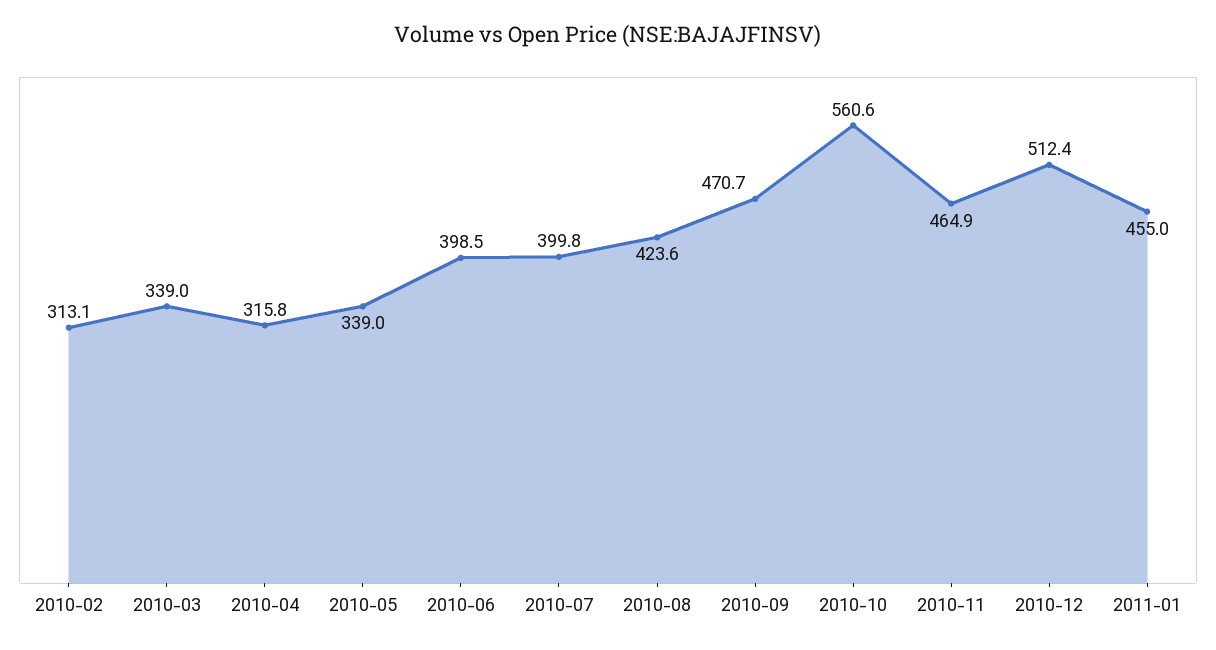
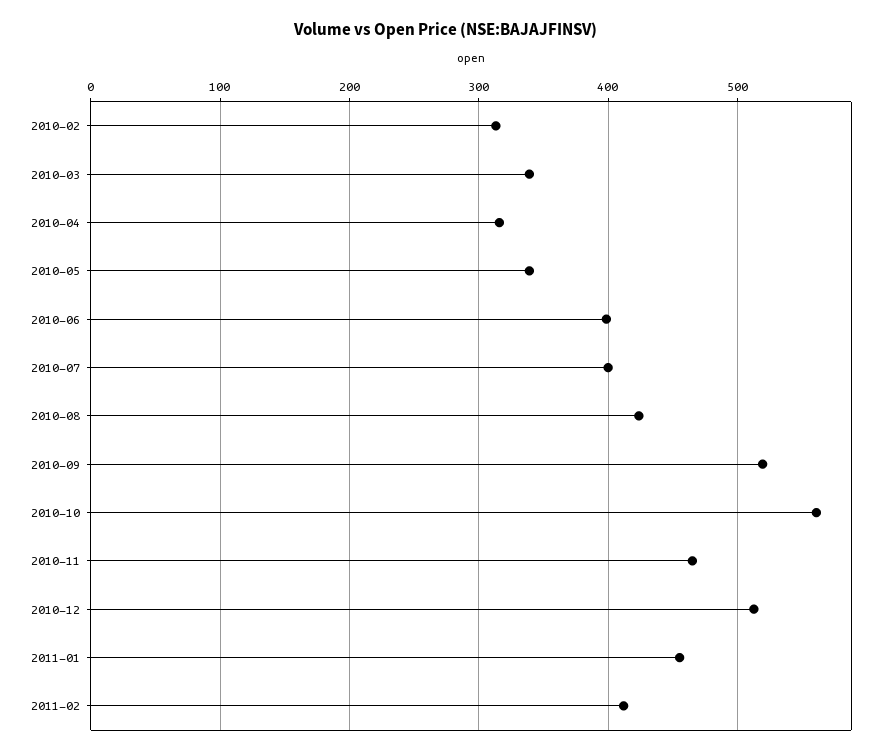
2010-09: 470.7 -> 520
2011-02: none -> 410

